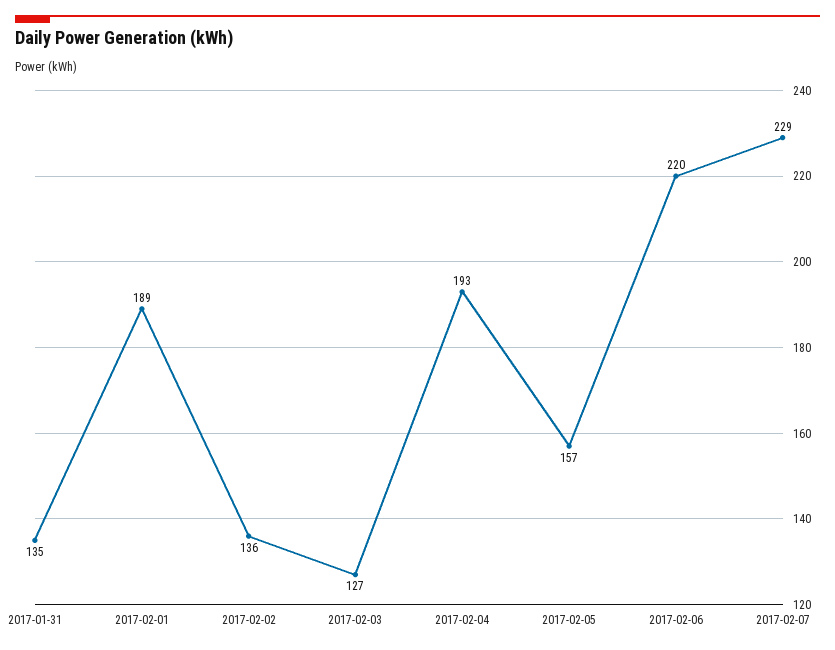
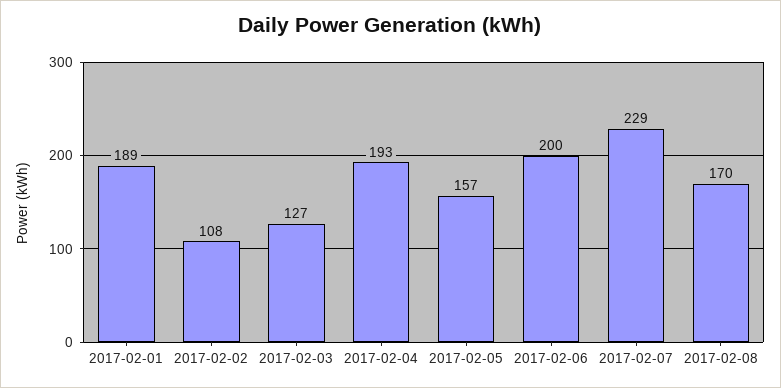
2017-01-31: 135 -> none
2017-02-02: 136 -> 108
2017-02-06: 220 -> 200
2017-02-08: none -> 170

